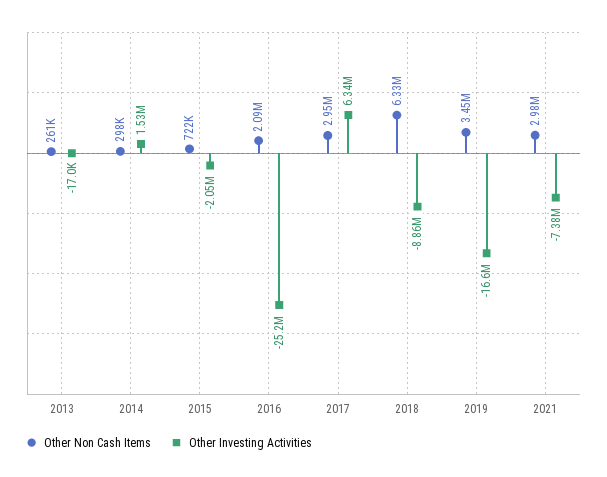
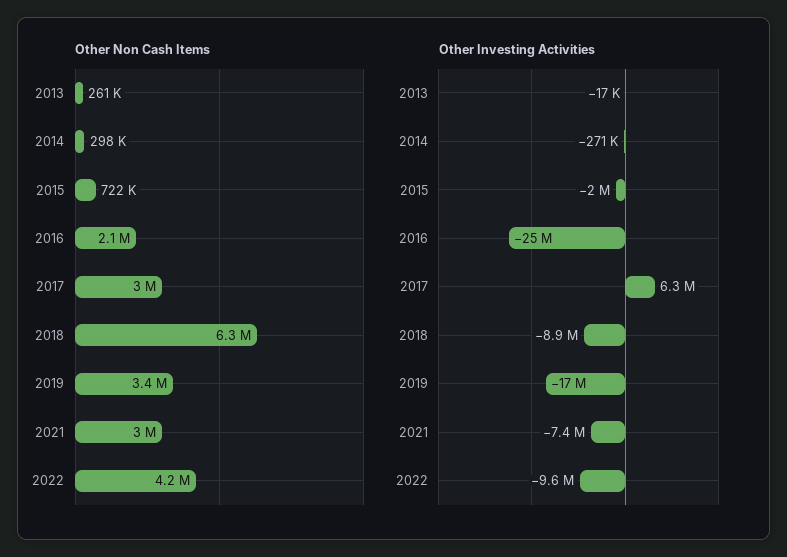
Other Investing Activities, 2014: 1530000 -> -271000
Other Non Cash Items, 2022: none -> 4200000
Other Investing Activities, 2022: none -> -9600000

